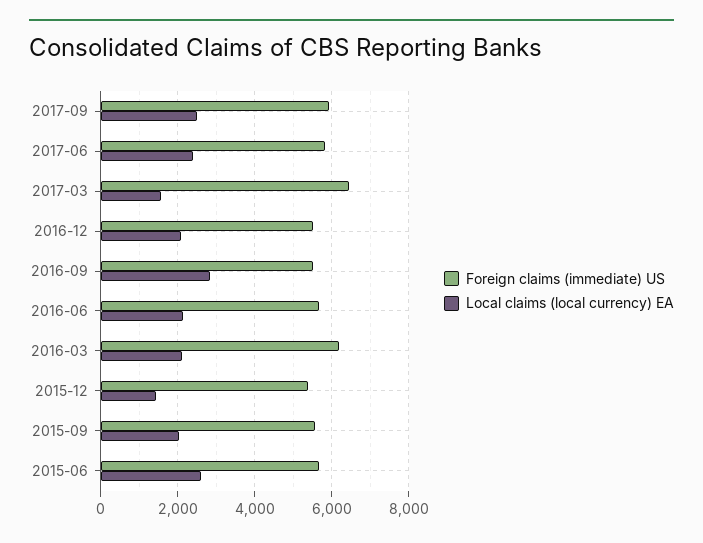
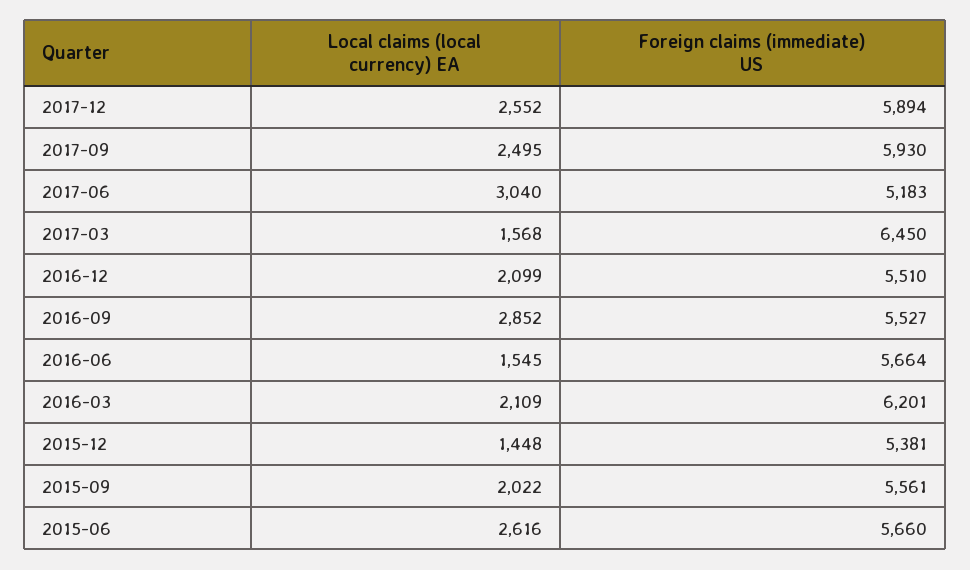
Foreign claims (immediate) US, 2017-06: 5800 -> 5183
Local claims (local currency) EA, 2017-06: 2400 -> 3040
Local claims (local currency) EA, 2016-06: 2200 -> 1545
Local claims (local currency) EA, 2017-12: none -> 2552
Foreign claims (immediate) US, 2017-12: none -> 5894

